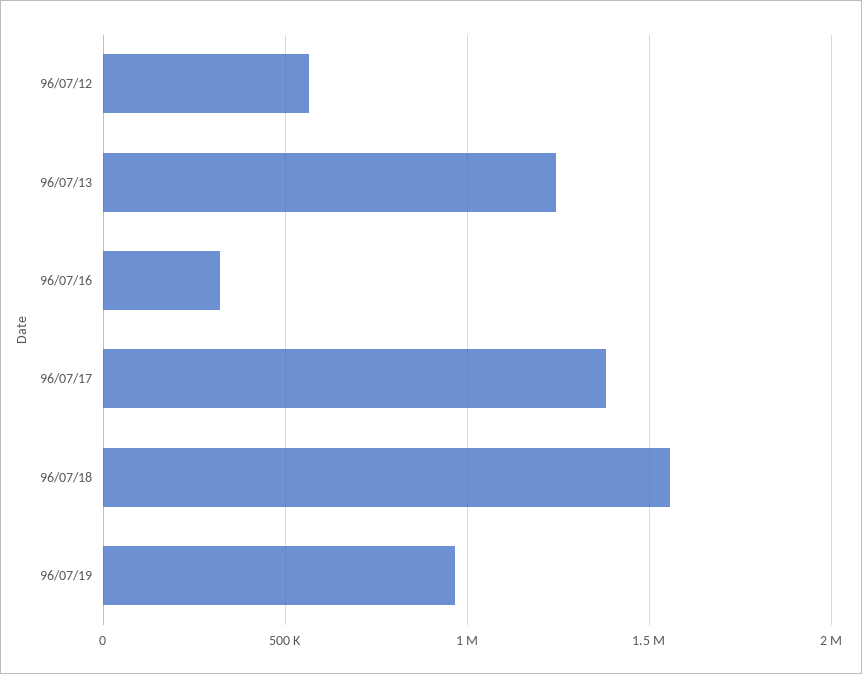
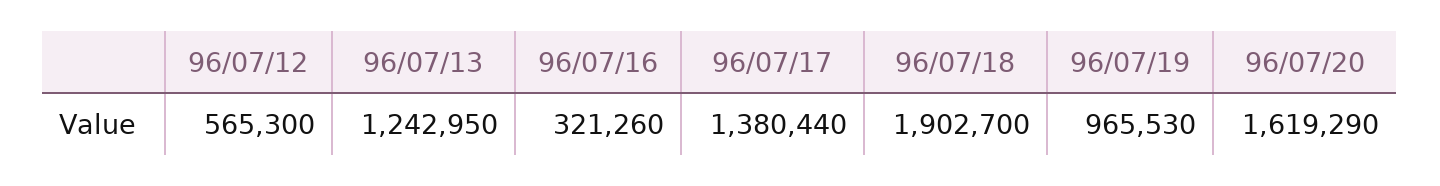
96/07/18: 1550000 -> 1902700
96/07/20: none -> 1619290

